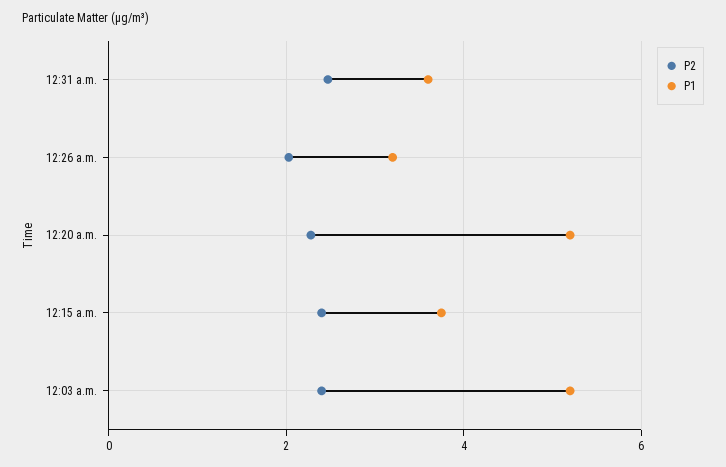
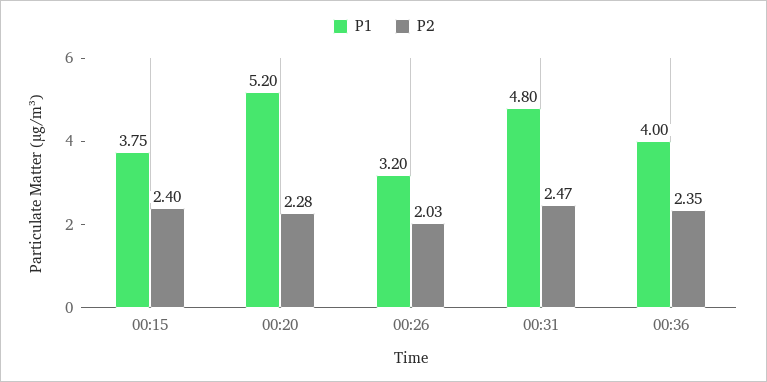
P1, 12:31 a.m.: 3.6 -> 4.8
P2, 12:03 a.m.: 2.4 -> none
P1, 12:03 a.m.: 5.2 -> none
P1, 00:36: none -> 4
P2, 00:36: none -> 2.35

